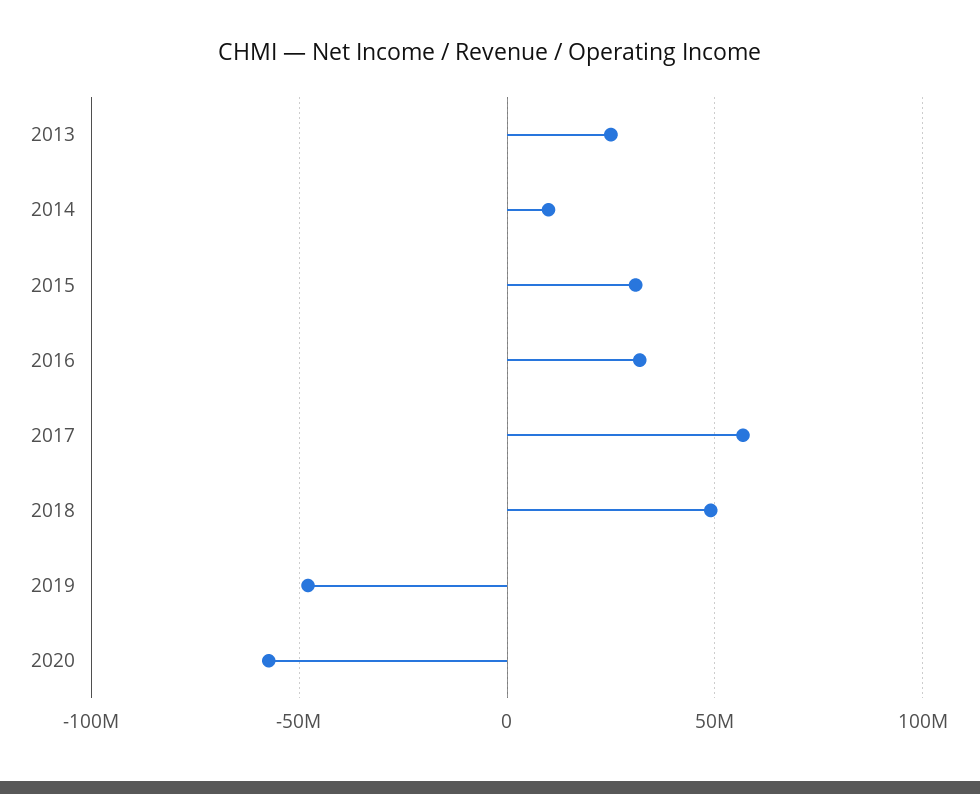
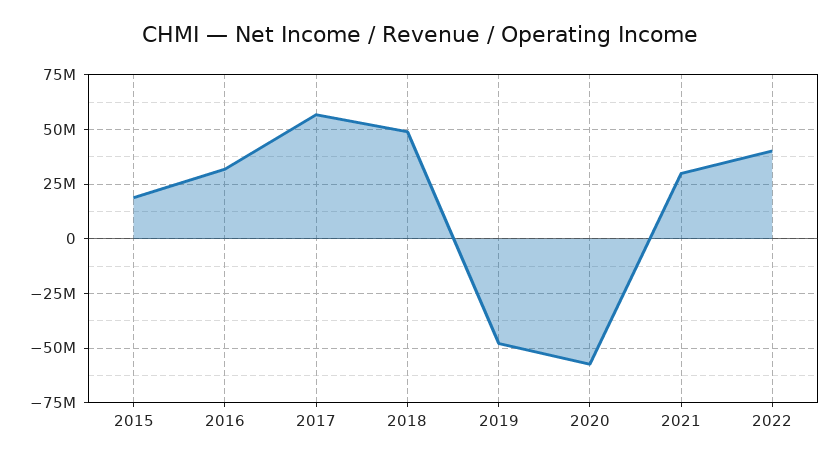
2013: 25000000 -> none
2014: 10000000 -> none
2015: 30000000 -> 20000000
2021: none -> 30000000
2022: none -> 40000000

